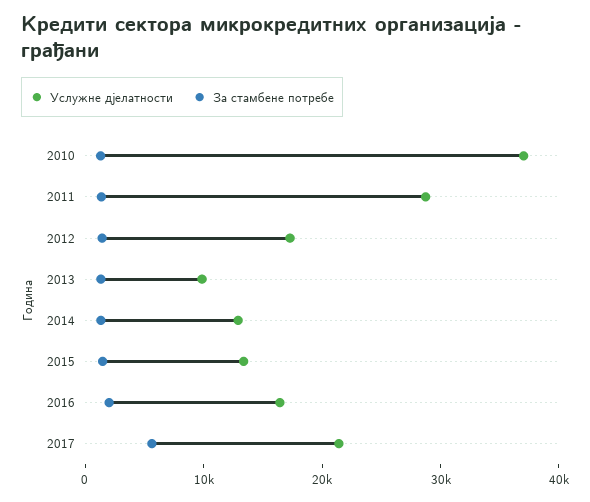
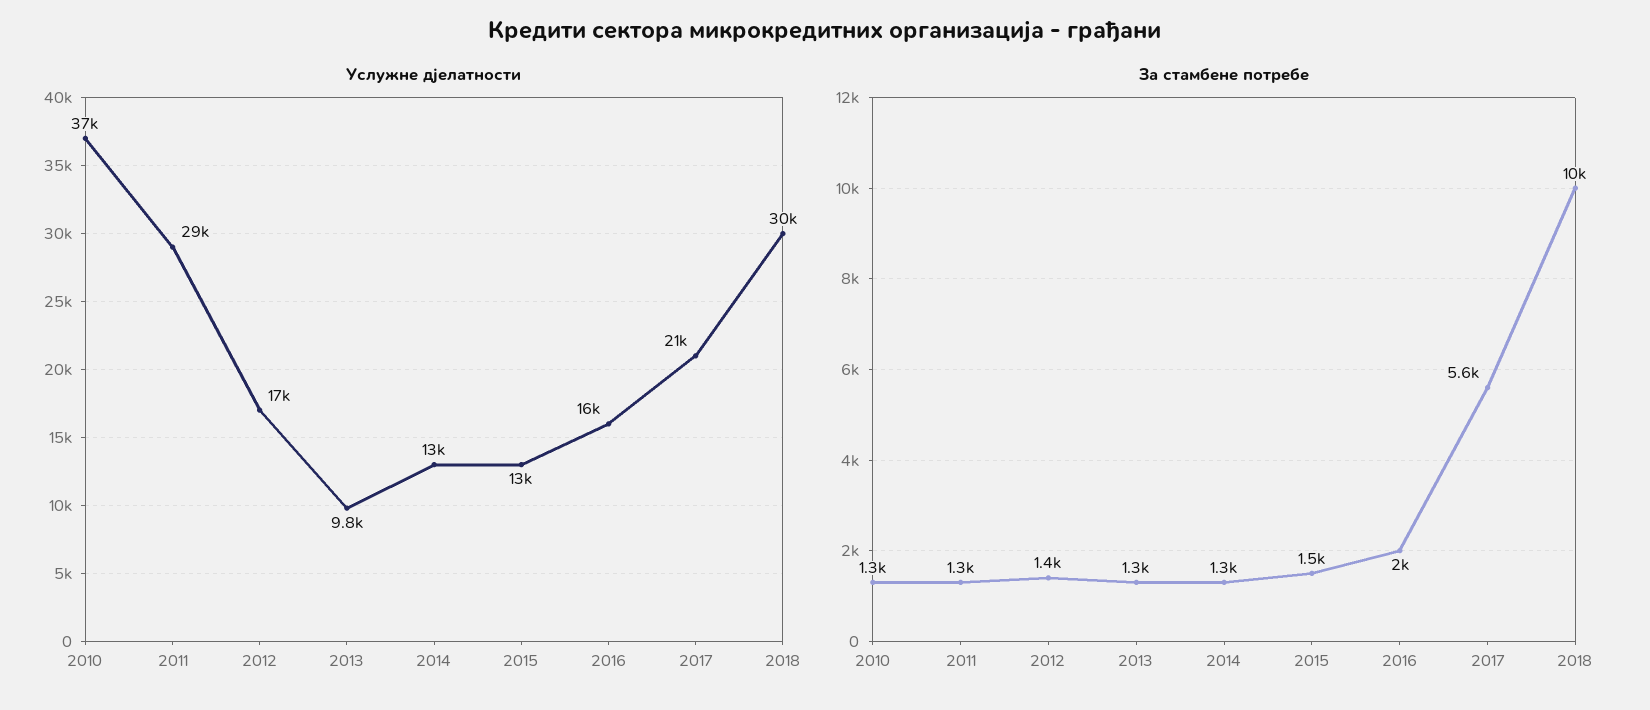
Услужне дјелатности, 2018: none -> 30000
За стамбене потребе, 2018: none -> 10000

